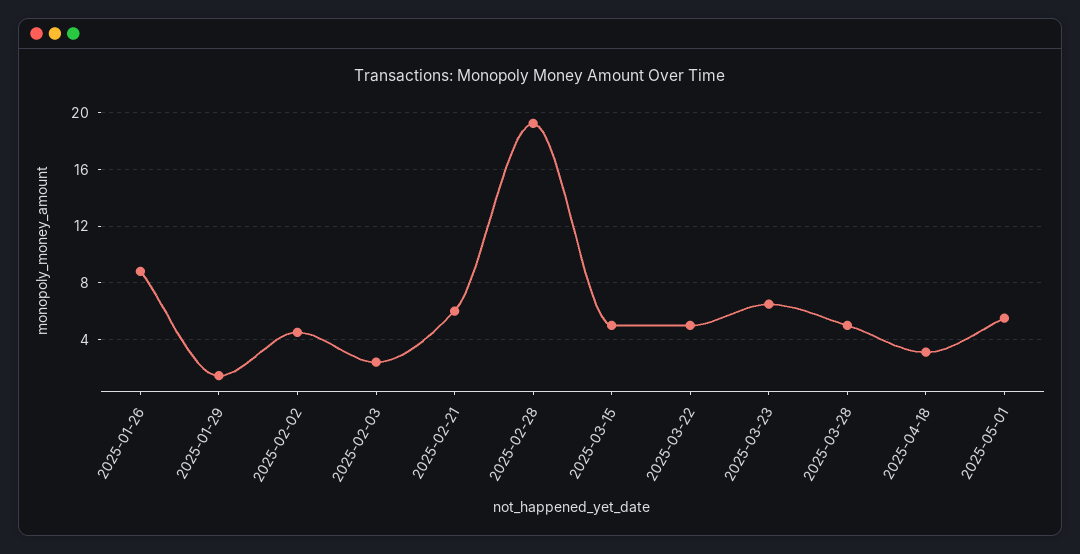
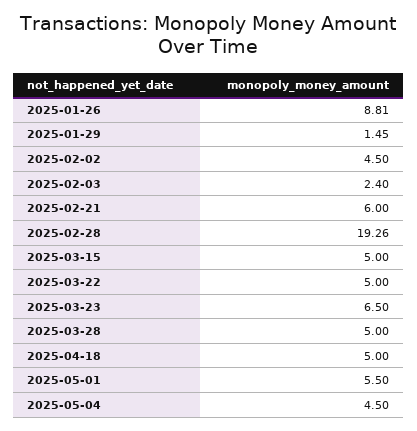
2025-04-18: 3 -> 5
2025-05-04: none -> 4.5

